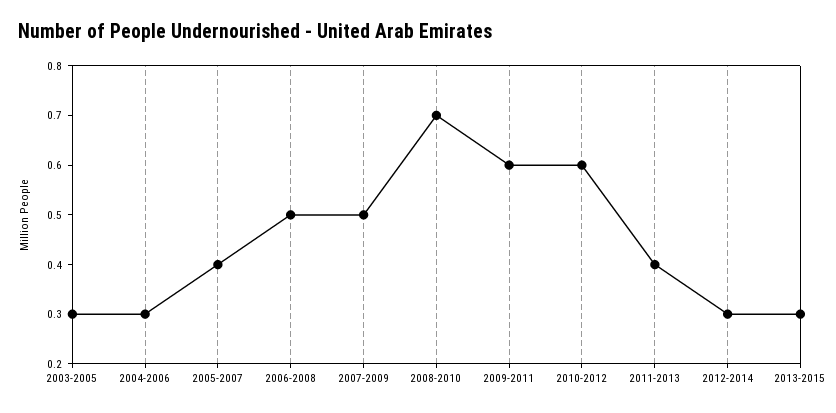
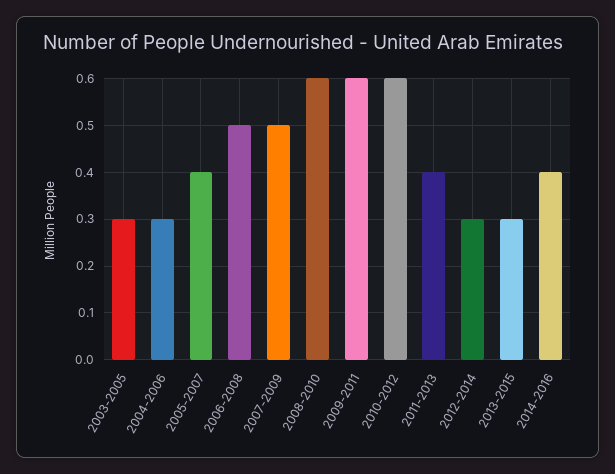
2008-2010: 0.7 -> 0.6
2014-2016: none -> 0.4

